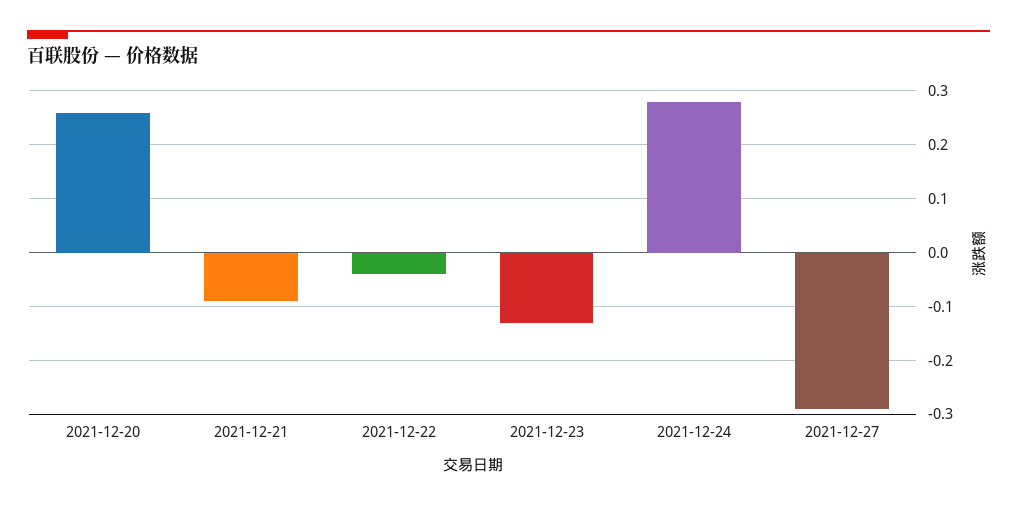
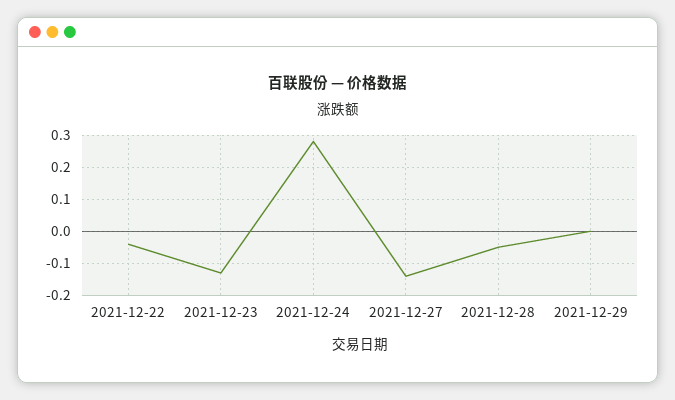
2021-12-20: 0.25 -> none
2021-12-21: -0.1 -> none
2021-12-27: -0.3 -> -0.15
2021-12-28: none -> -0.05
2021-12-29: none -> 0

